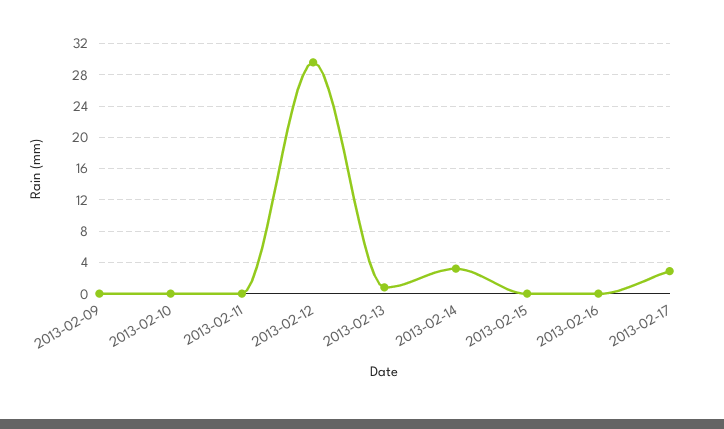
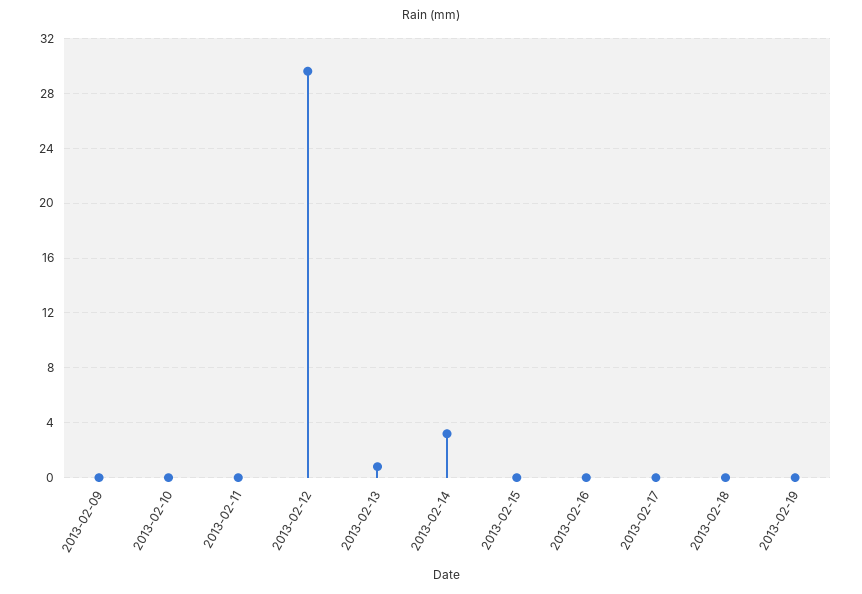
2013-02-17: 3 -> 0
2013-02-18: none -> 0
2013-02-19: none -> 0

